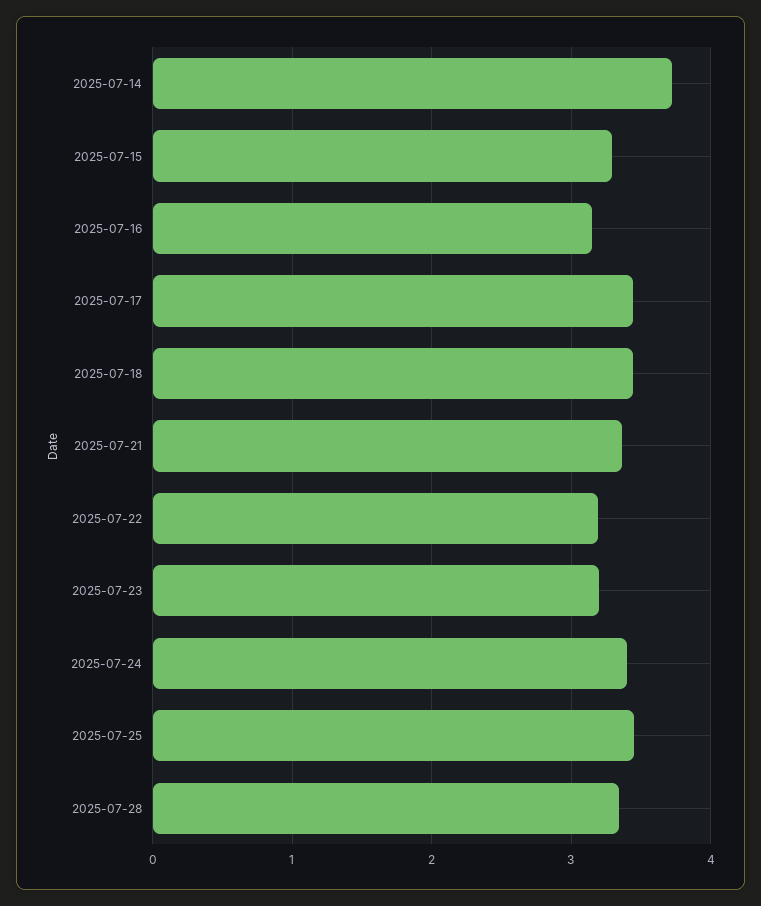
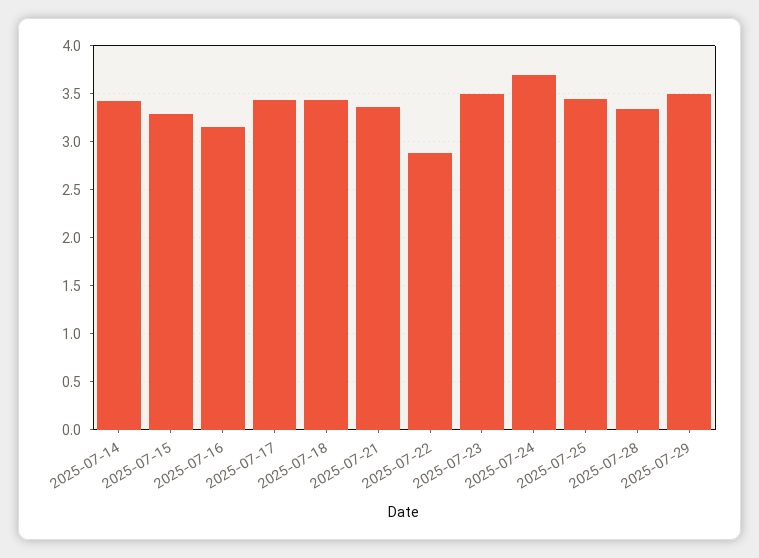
2025-07-14: 3.7 -> 3.4
2025-07-22: 3.2 -> 2.9
2025-07-23: 3.2 -> 3.5
2025-07-24: 3.4 -> 3.7
2025-07-29: none -> 3.5

